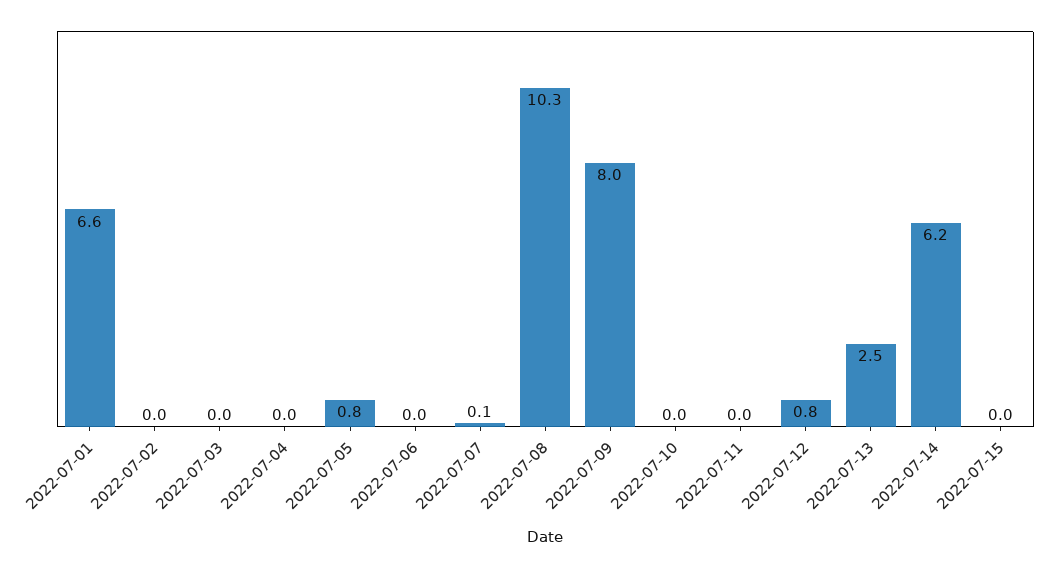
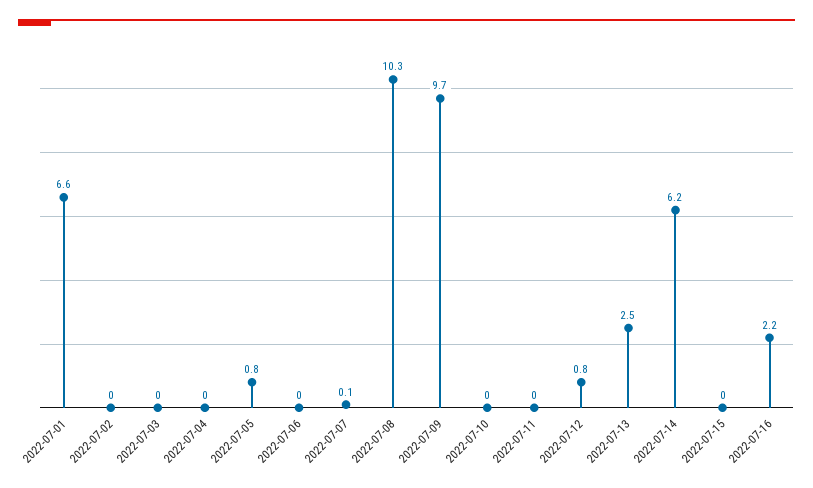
2022-07-09: 8 -> 9.7
2022-07-16: none -> 2.2

